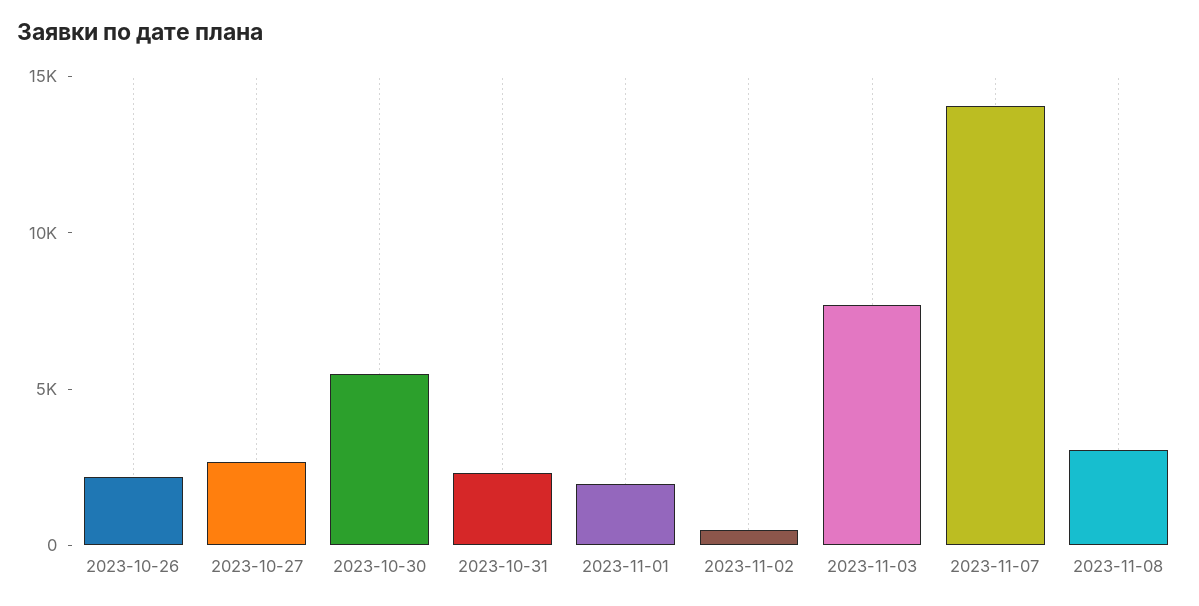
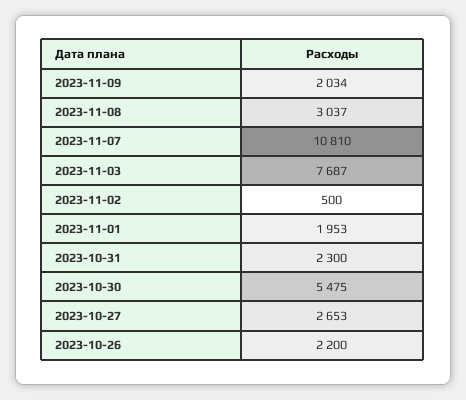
2023-11-07: 14000 -> 10810
2023-11-09: none -> 2034

